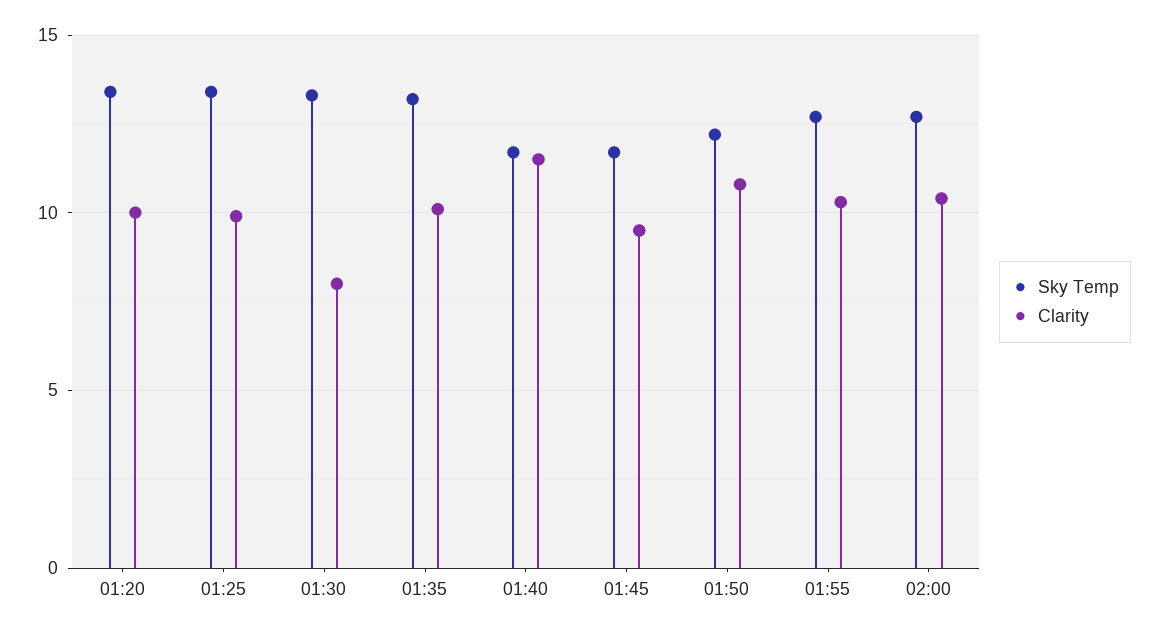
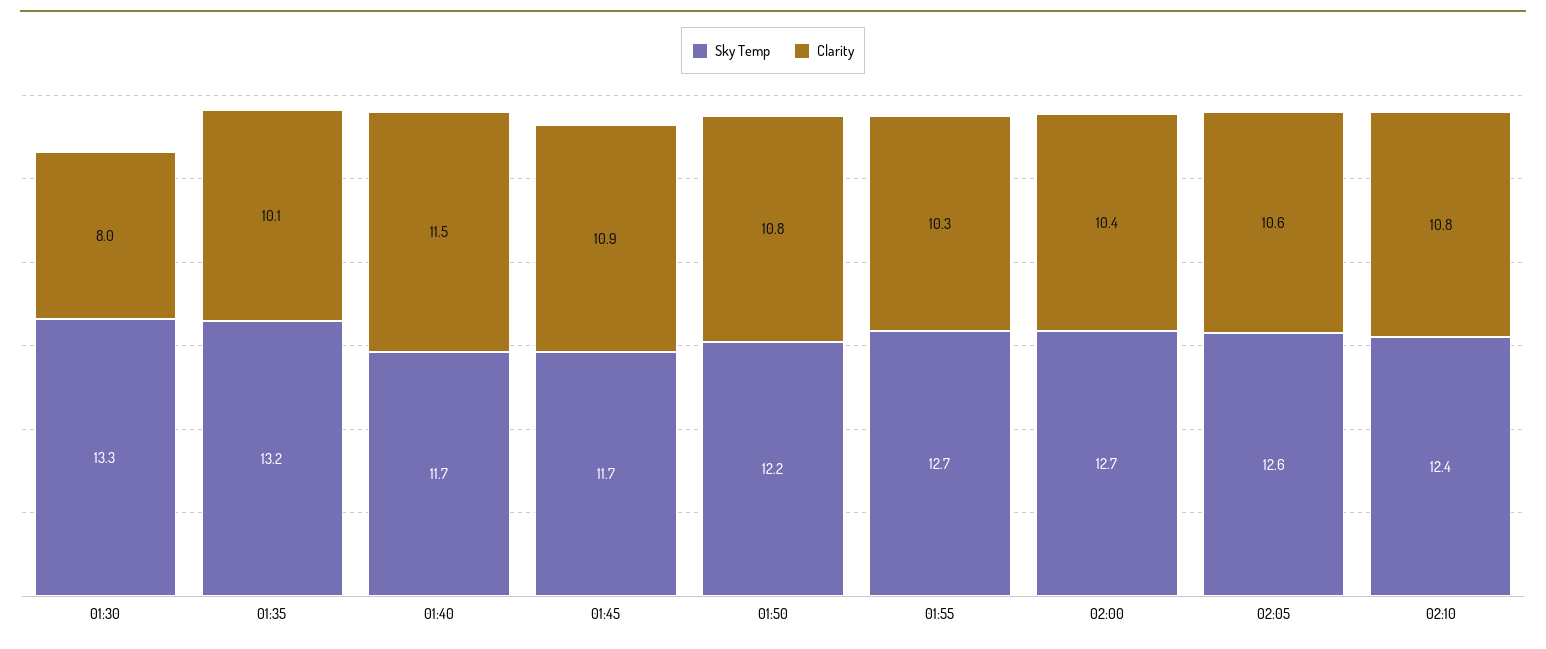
Sky Temp, 01:20: 13.5 -> none
Clarity, 01:20: 10 -> none
Sky Temp, 01:25: 13.5 -> none
Clarity, 01:25: 10 -> none
Clarity, 01:45: 9.5 -> 10.9
Sky Temp, 02:05: none -> 12.6
Clarity, 02:05: none -> 10.6
Sky Temp, 02:10: none -> 12.4
Clarity, 02:10: none -> 10.8

